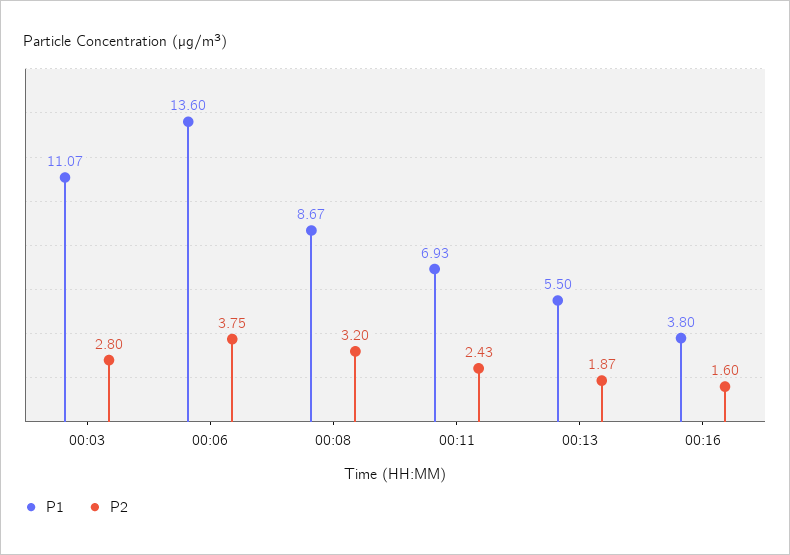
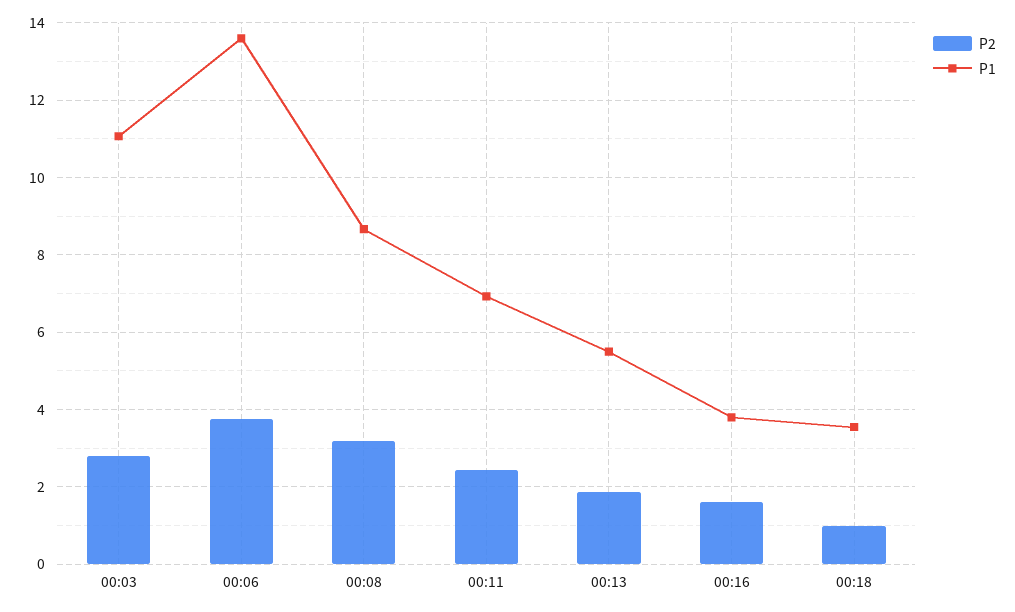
P2, 00:18: none -> 1
P1, 00:18: none -> 3.6

